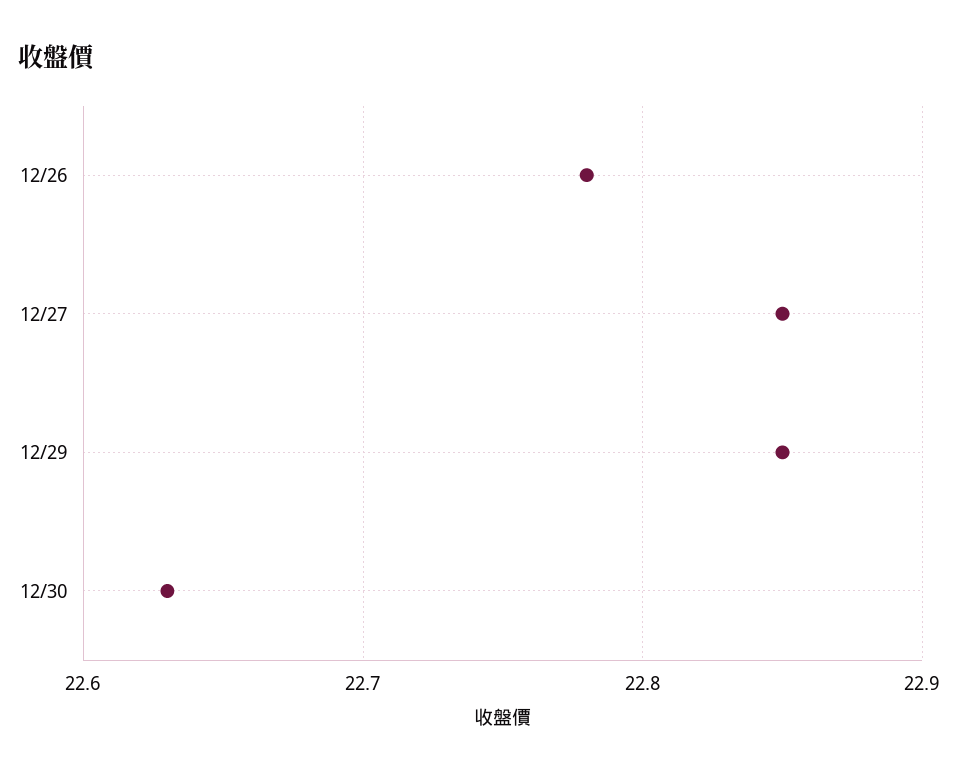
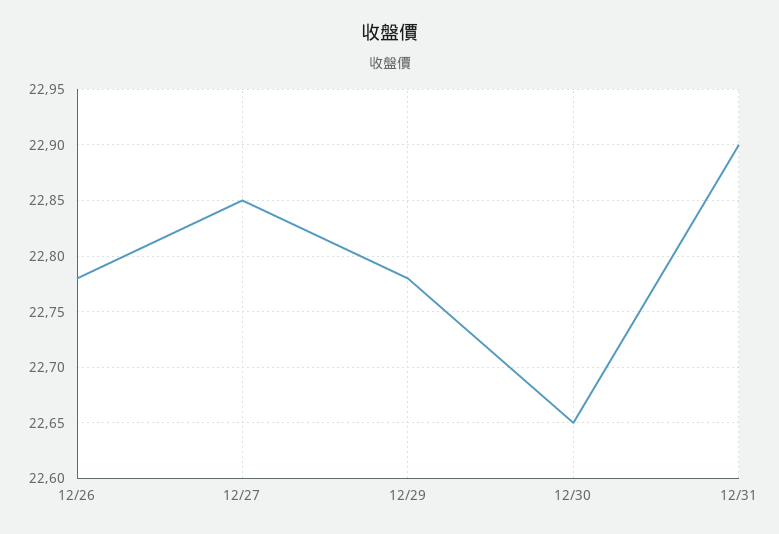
12/29: 22.85 -> 22.78
12/30: 22.63 -> 22.65
12/31: none -> 22.9

